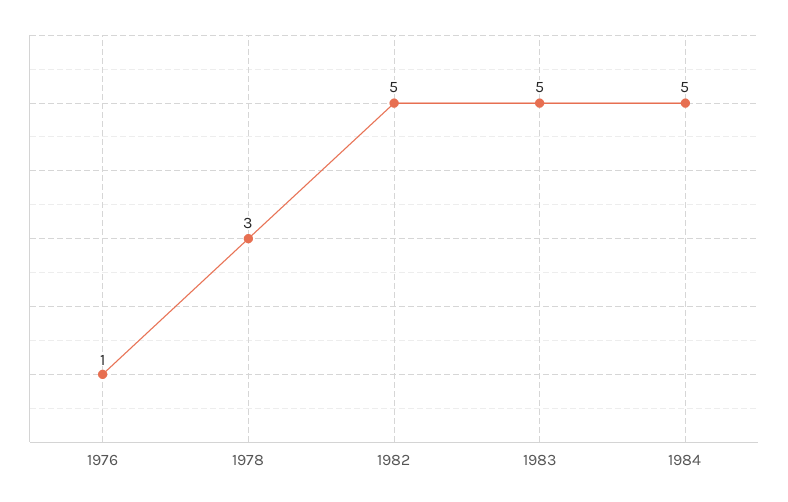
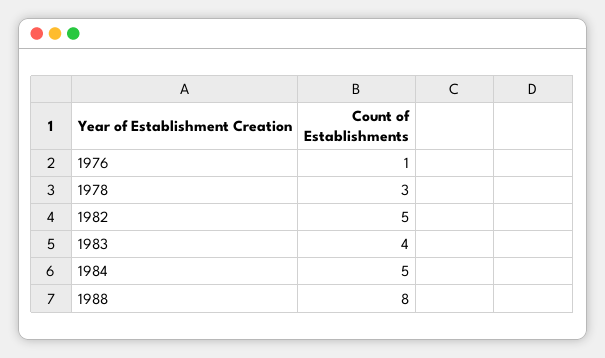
1983: 5 -> 4
1988: none -> 8

